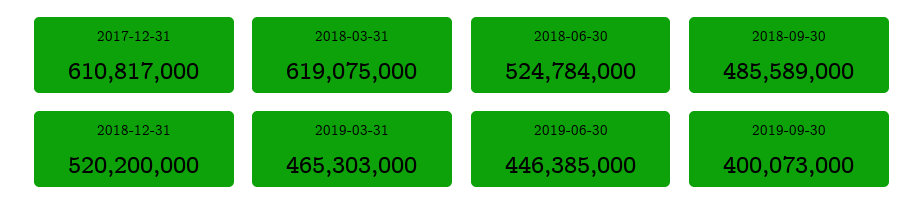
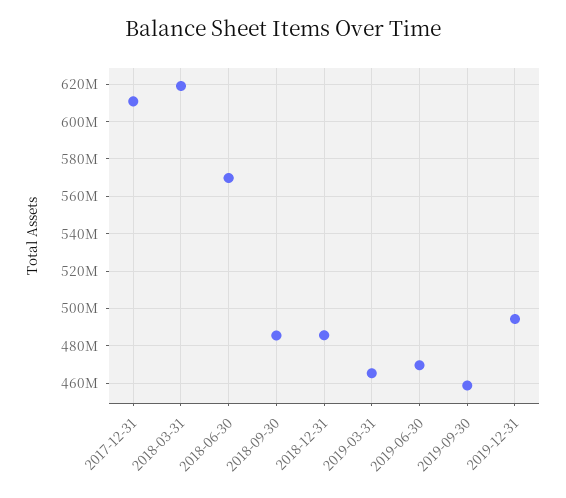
2018-06-30: 524784000 -> 570000000
2018-12-31: 520200000 -> 485000000
2019-06-30: 446385000 -> 470000000
2019-09-30: 400073000 -> 460000000
2019-12-31: none -> 495000000

